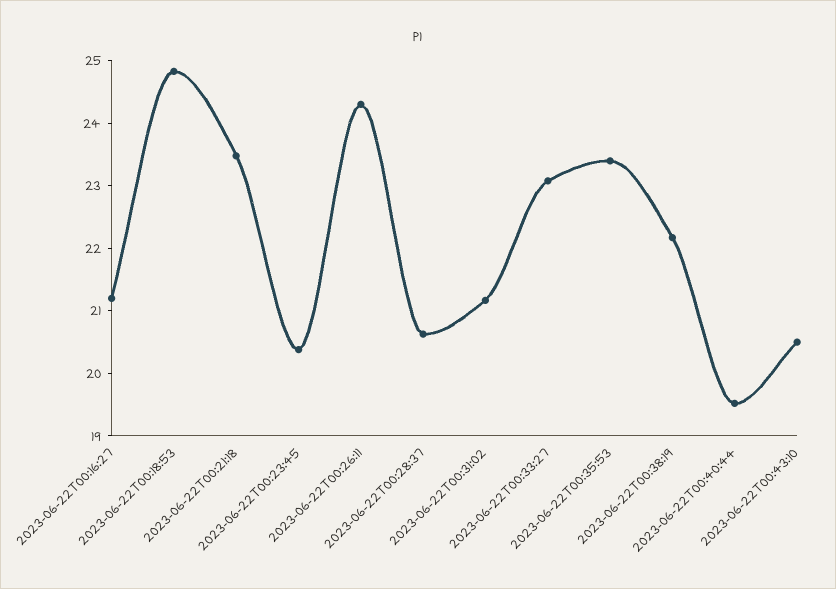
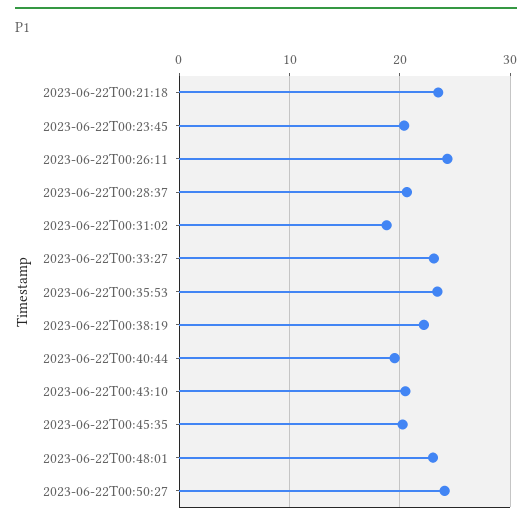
2023-06-22T00:16:27: 21.2 -> none
2023-06-22T00:18:53: 24.8 -> none
2023-06-22T00:31:02: 21.2 -> 19
2023-06-22T00:45:35: none -> 20
2023-06-22T00:48:01: none -> 23
2023-06-22T00:50:27: none -> 24

